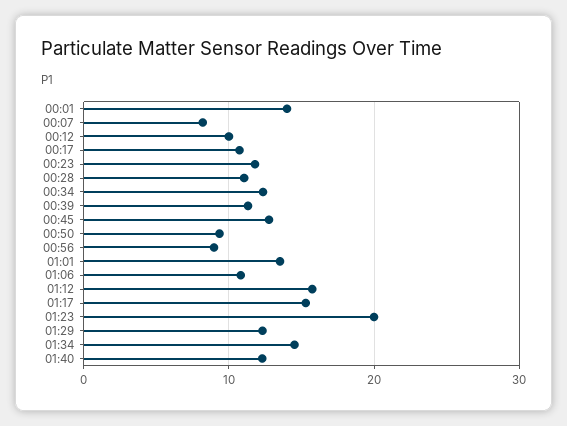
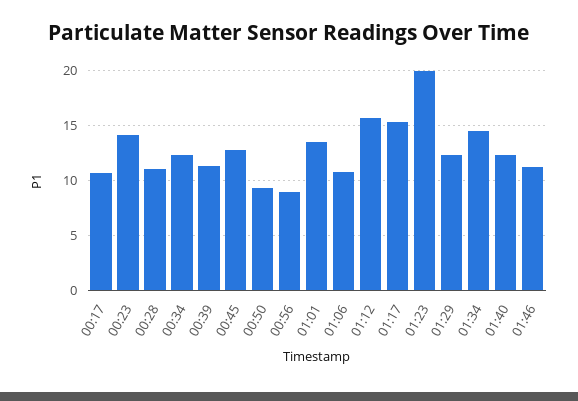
00:01: 14 -> none
00:07: 8 -> none
00:12: 10 -> none
00:23: 12 -> 14
01:46: none -> 11

